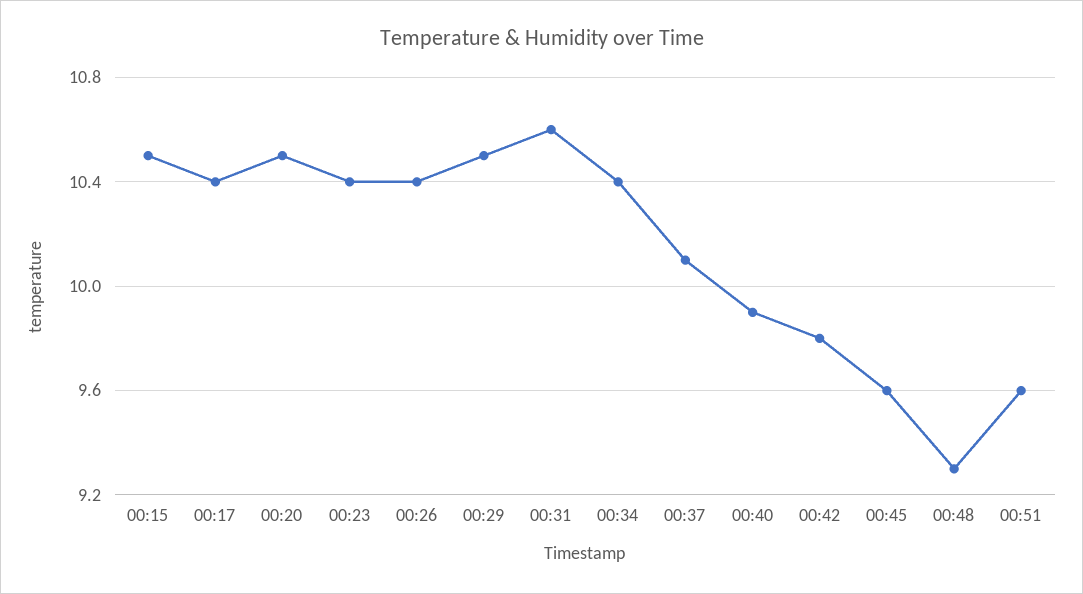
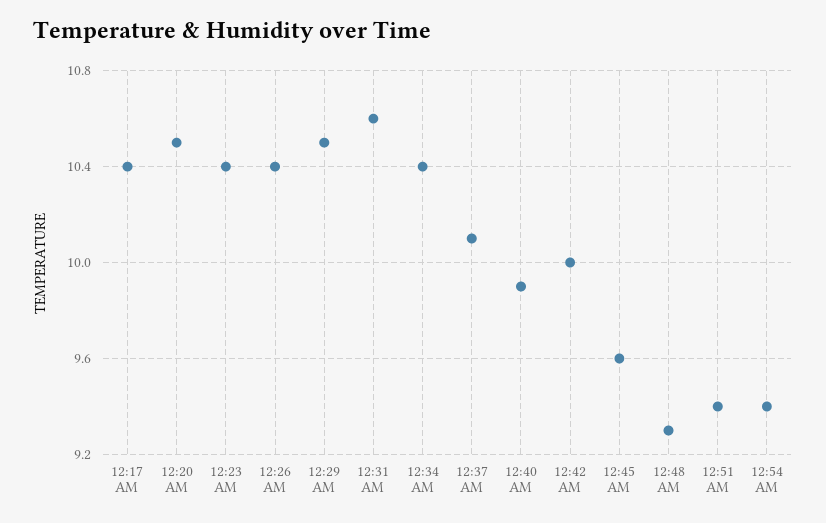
00:15: 10.5 -> none
00:42: 9.8 -> 10
00:51: 9.6 -> 9.4
12:54 AM: none -> 9.4

